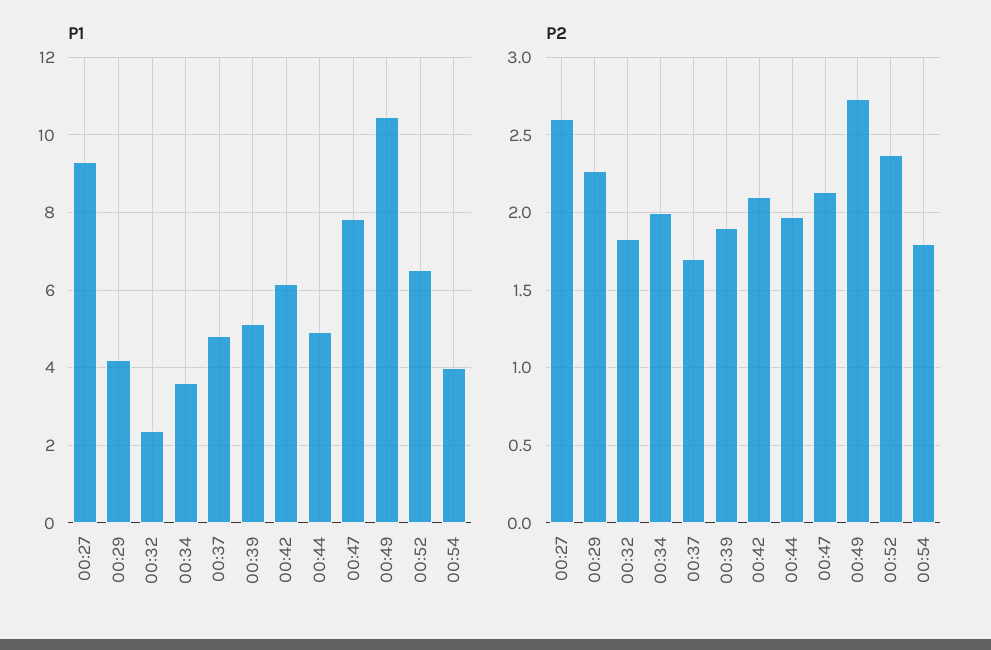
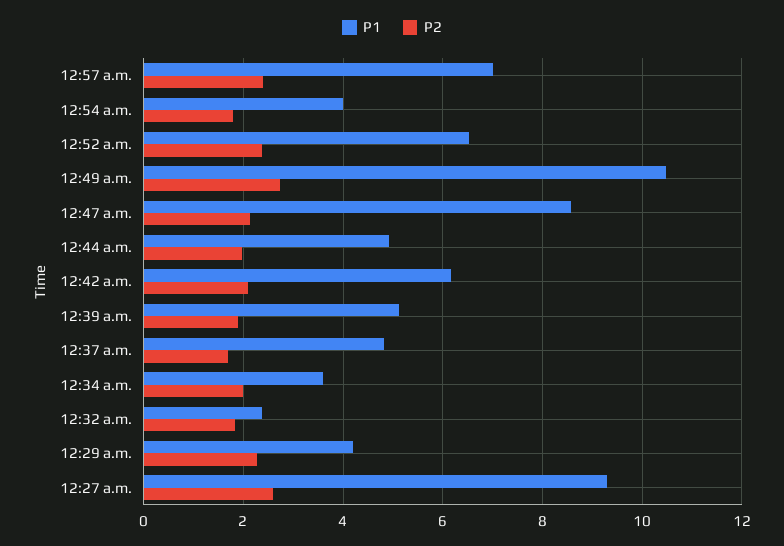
P1, 00:47: 7.8 -> 8.6
P1, 12:57 a.m.: none -> 7
P2, 12:57 a.m.: none -> 2.4

